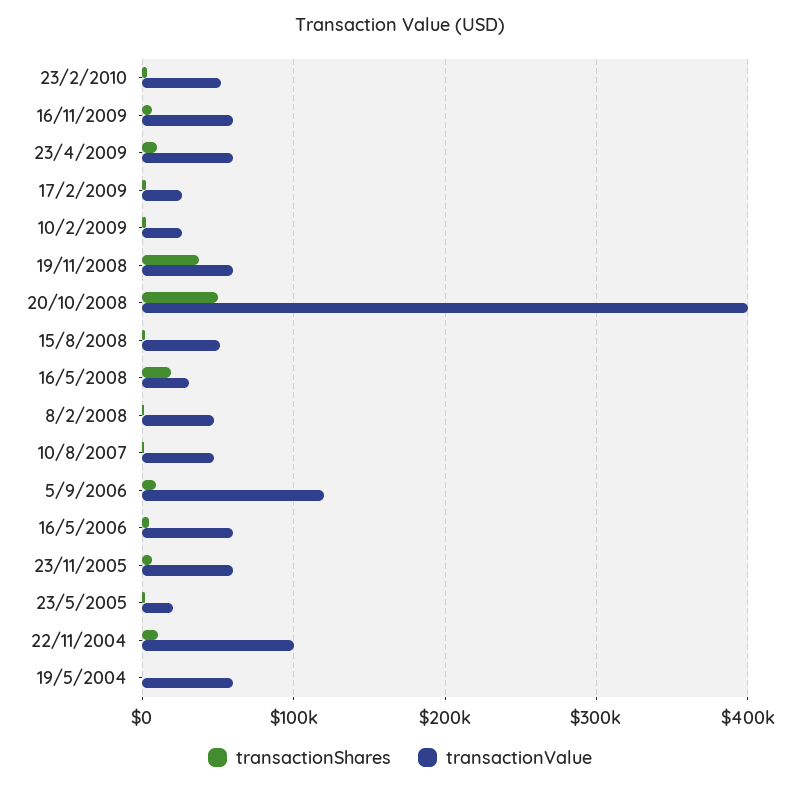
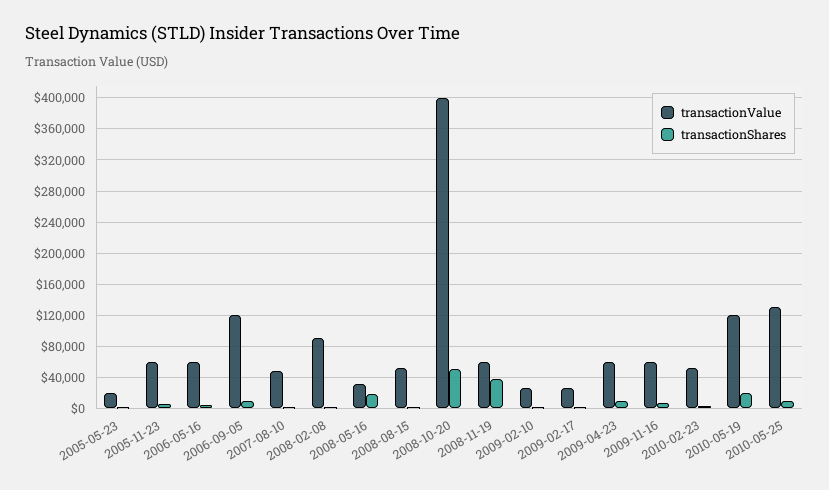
transactionValue, 8/2/2008: 50000 -> 90000
transactionShares, 22/11/2004: 10000 -> none
transactionValue, 22/11/2004: 100000 -> none
transactionShares, 19/5/2004: 0 -> none
transactionValue, 19/5/2004: 60000 -> none
transactionValue, 2010-05-19: none -> 120000
transactionShares, 2010-05-19: none -> 20000
transactionValue, 2010-05-25: none -> 130000
transactionShares, 2010-05-25: none -> 10000

